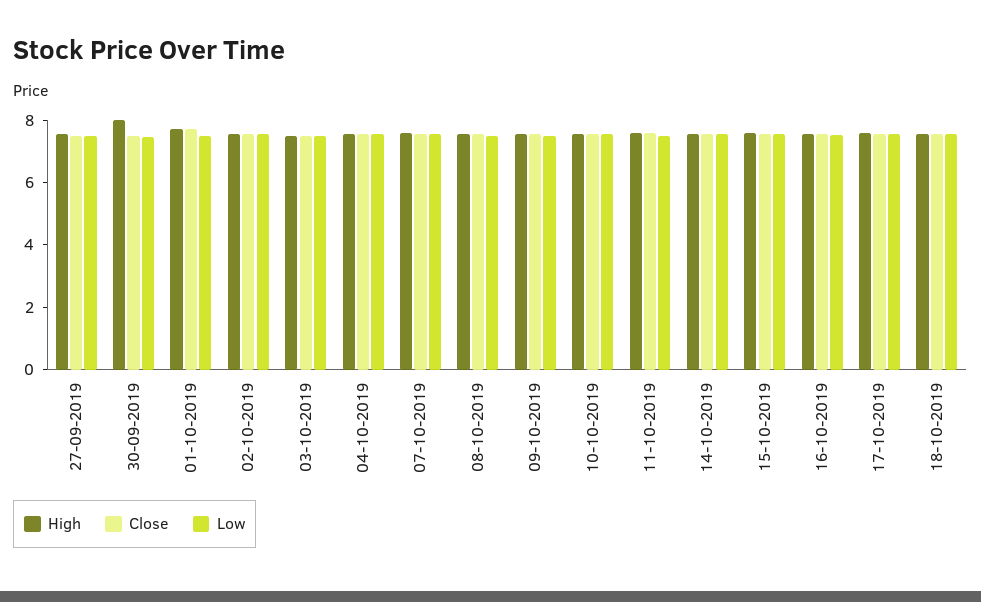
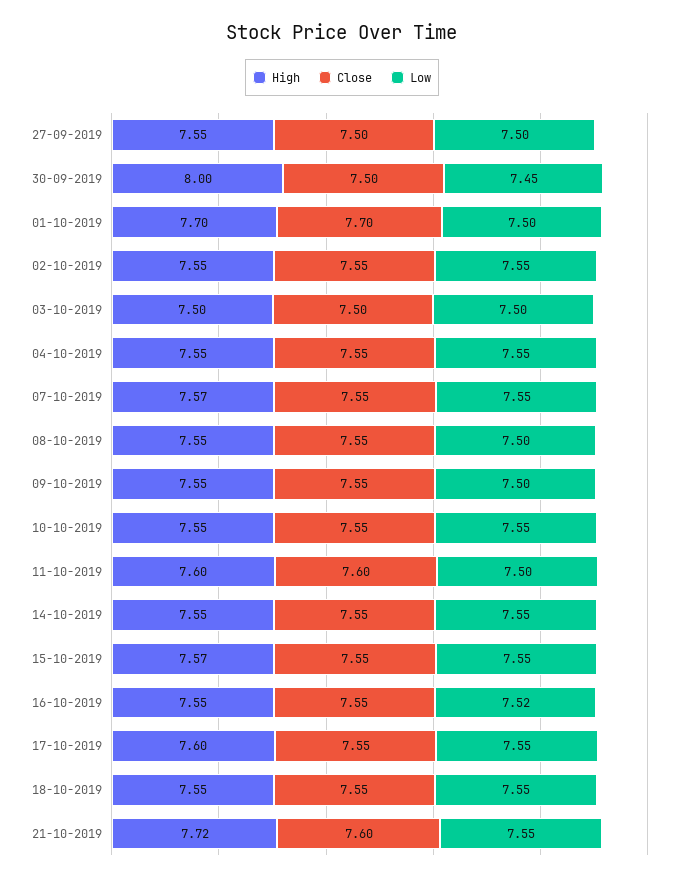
High, 21-10-2019: none -> 7.72
Close, 21-10-2019: none -> 7.6
Low, 21-10-2019: none -> 7.55

